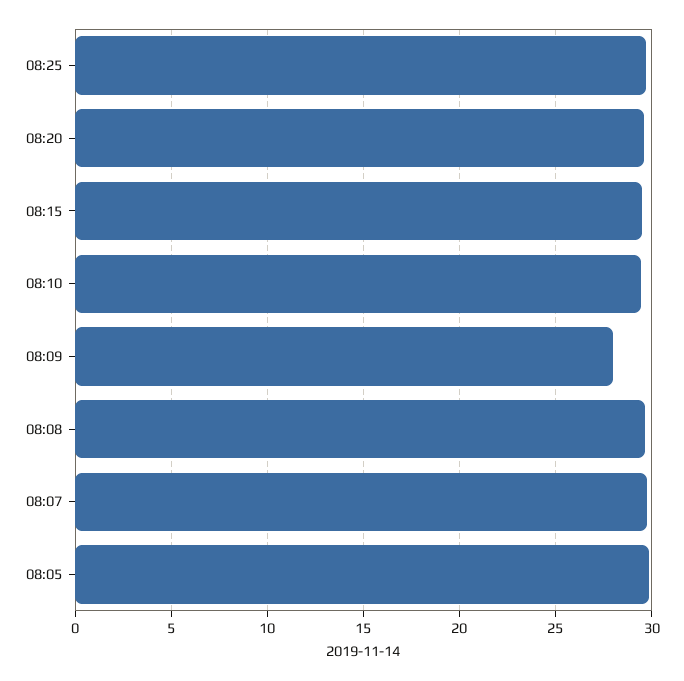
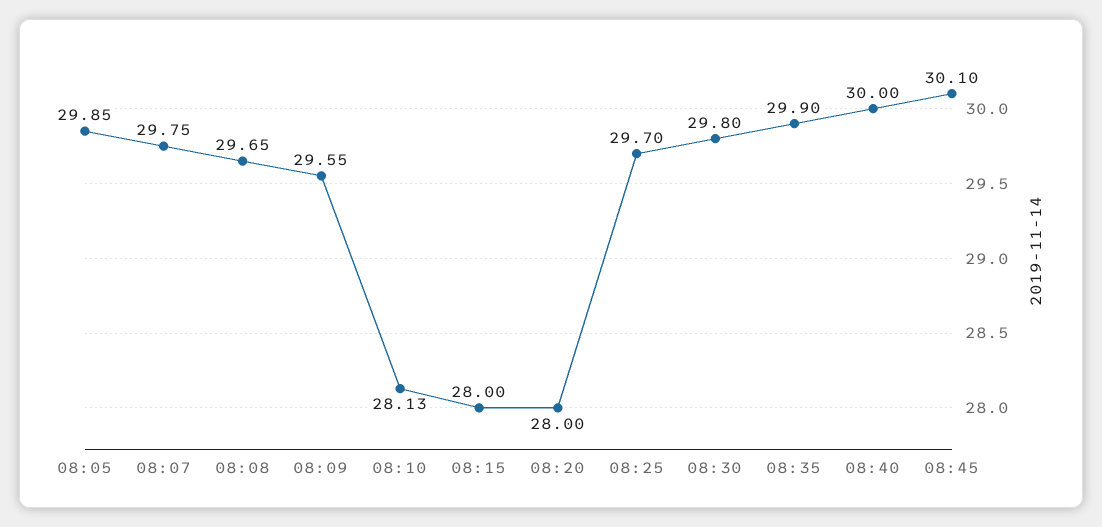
08:20: 29.5 -> 28
08:15: 29.5 -> 28
08:10: 29.5 -> 28.13
08:09: 28 -> 29.55
08:30: none -> 29.8
08:35: none -> 29.9
08:40: none -> 30
08:45: none -> 30.1

